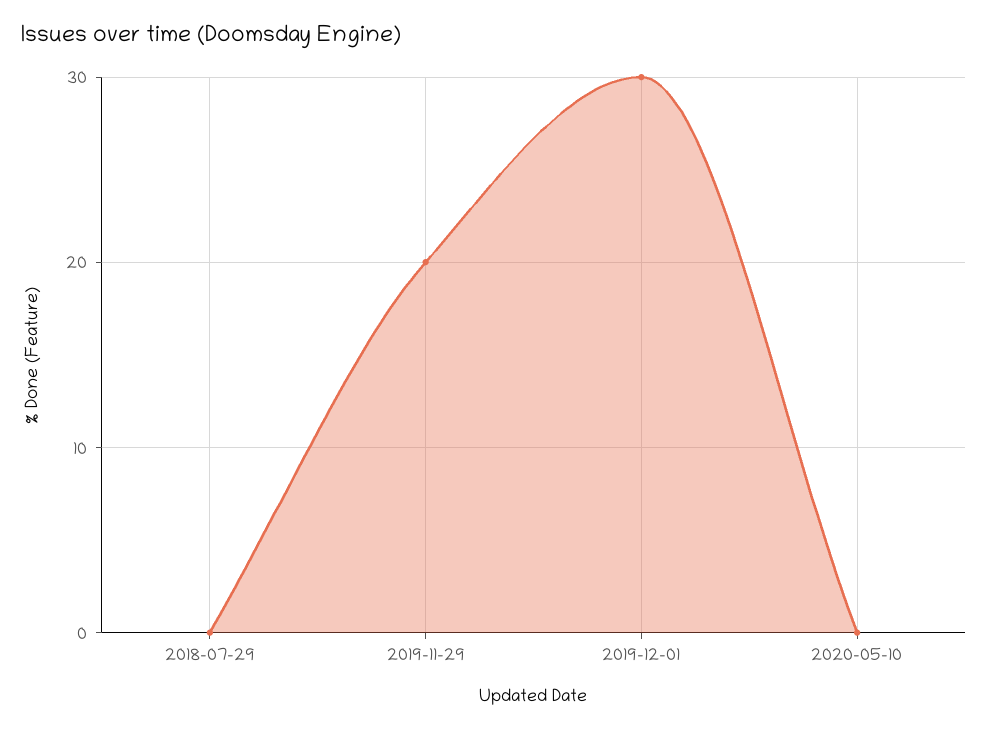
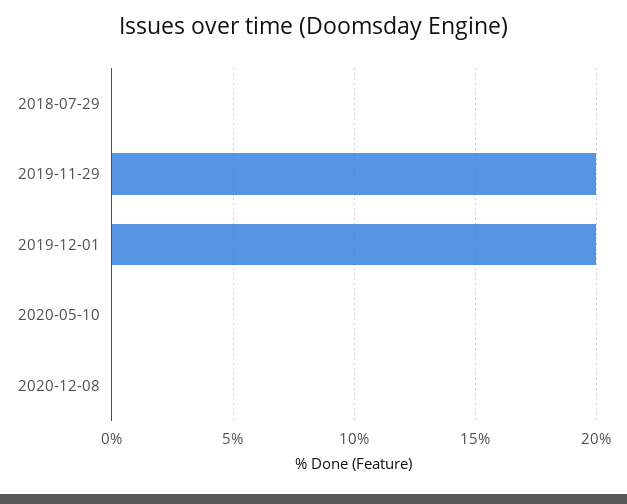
2019-12-01: 30 -> 20
2020-12-08: none -> 0

